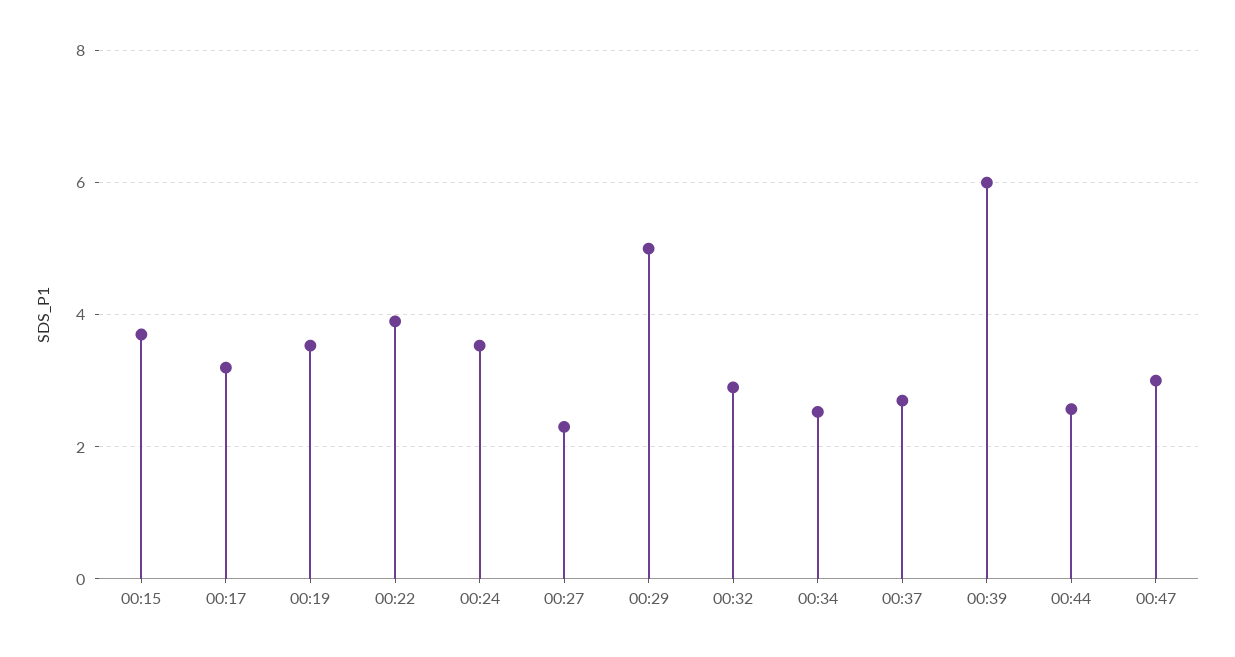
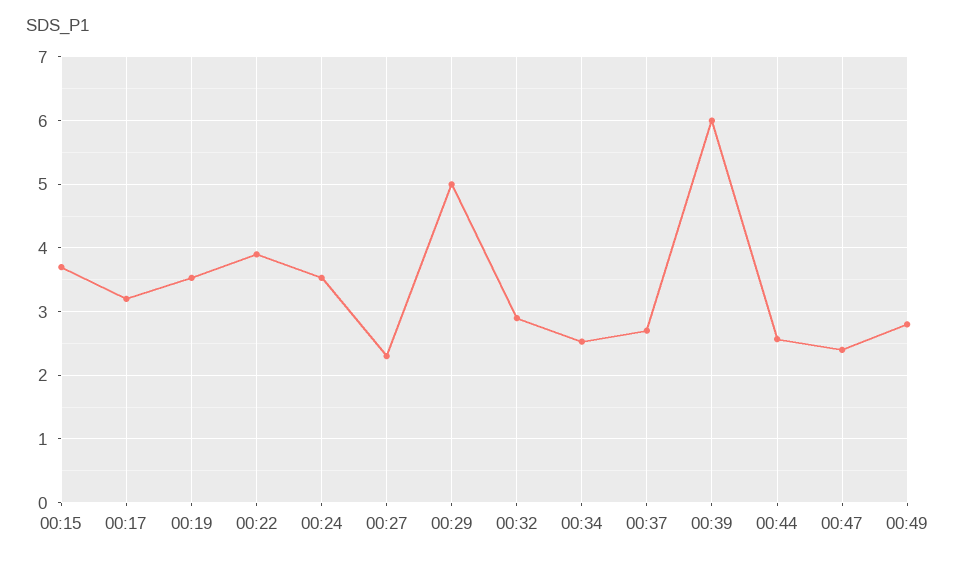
00:47: 3 -> 2.4
00:49: none -> 2.8

